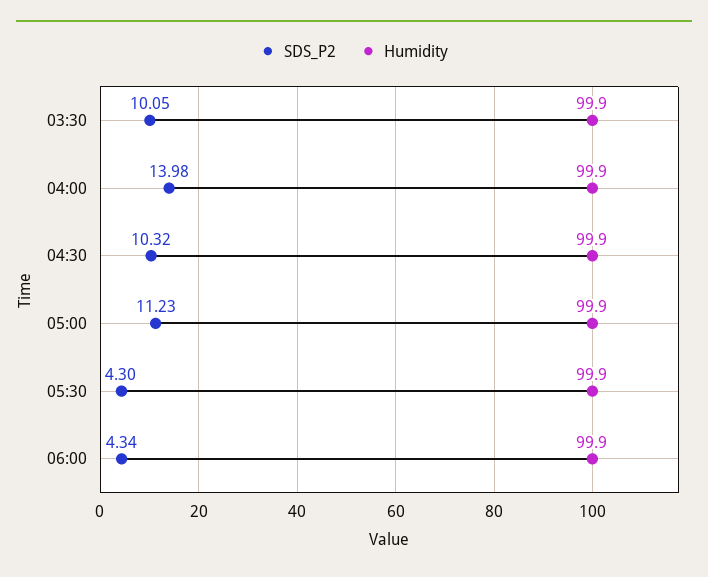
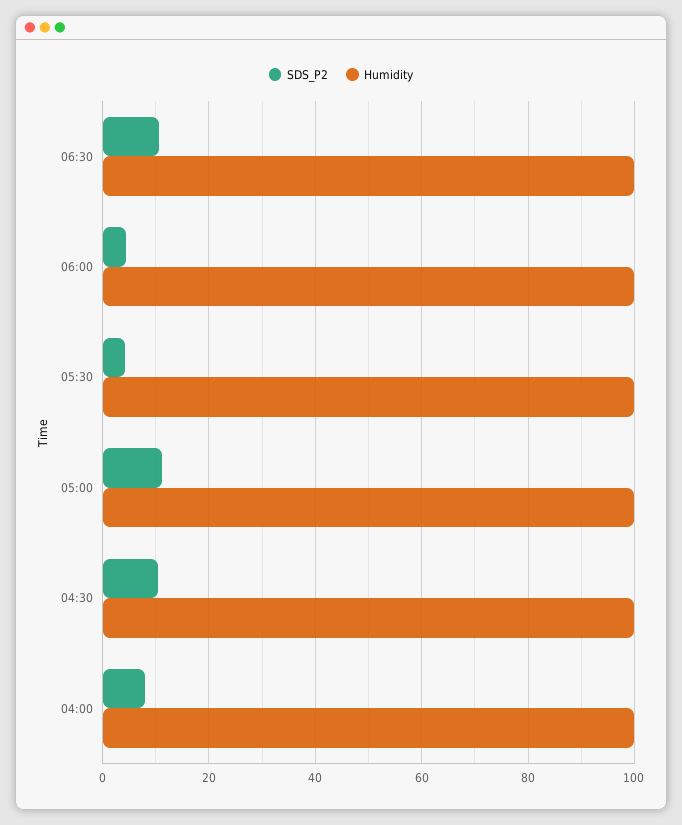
SDS_P2, 03:30: 10.05 -> none
Humidity, 03:30: 99.9 -> none
SDS_P2, 04:00: 13.98 -> 8
SDS_P2, 06:30: none -> 10
Humidity, 06:30: none -> 100

